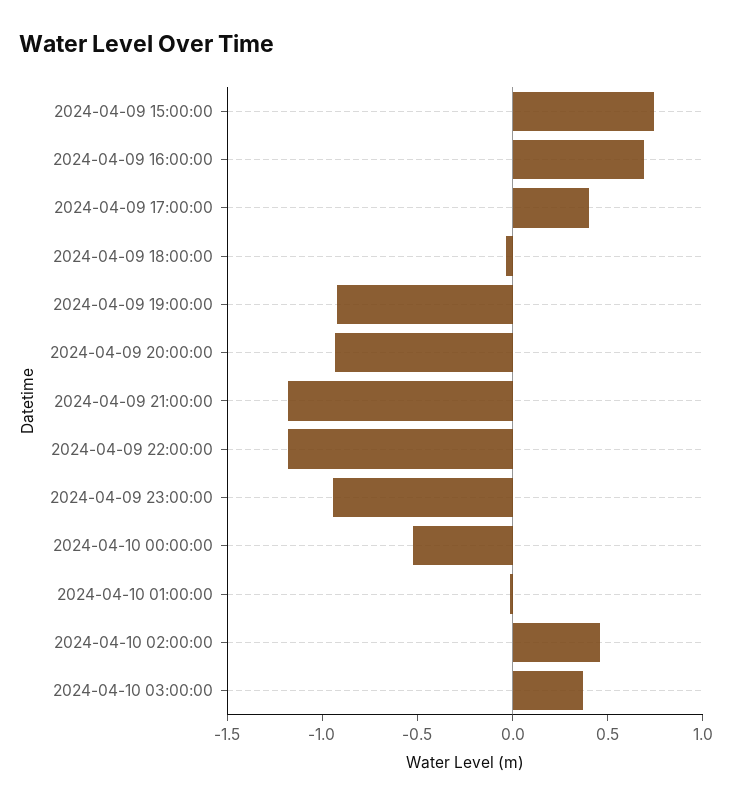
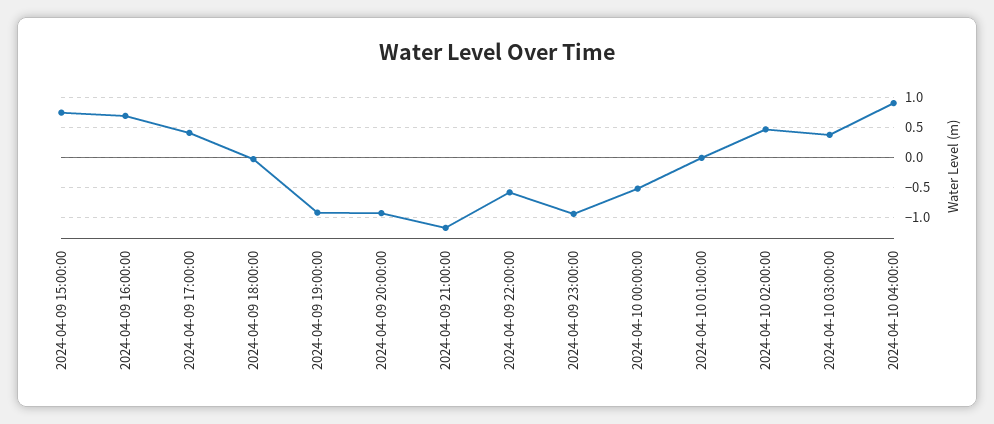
2024-04-09 22:00:00: -1.2 -> -0.6
2024-04-10 04:00:00: none -> 0.9

